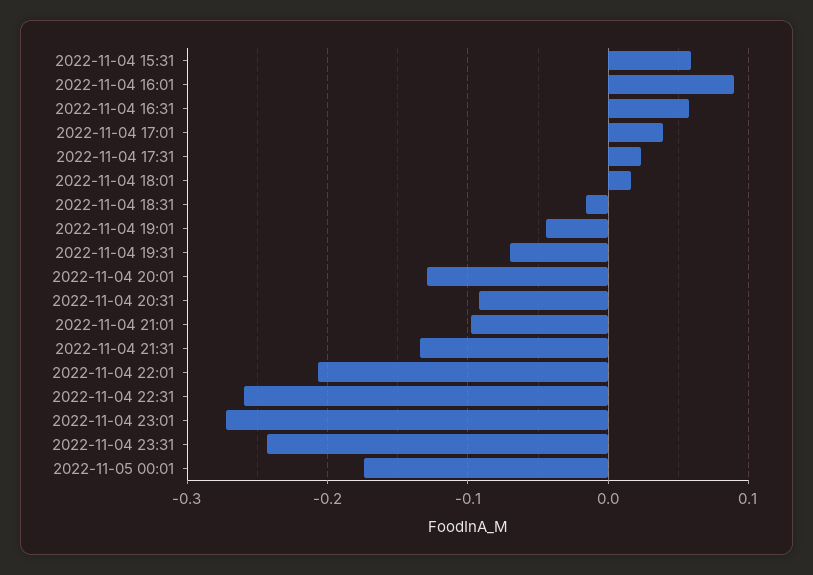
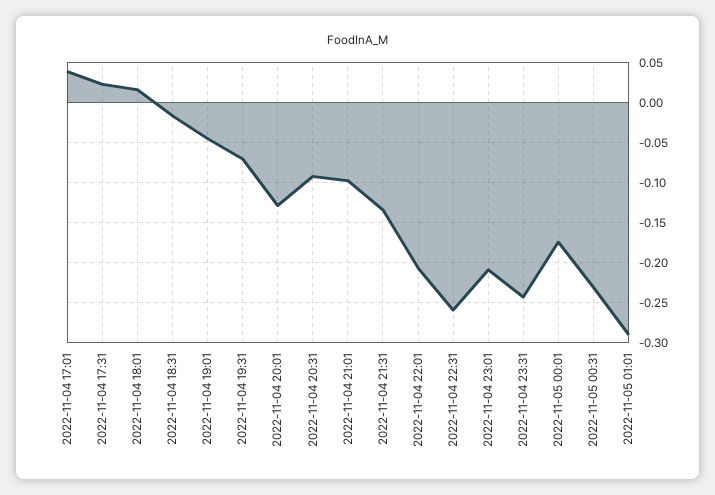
2022-11-04 15:31: 0.06 -> none
2022-11-04 16:01: 0.09 -> none
2022-11-04 16:31: 0.06 -> none
2022-11-04 23:01: -0.27 -> -0.21
2022-11-05 00:31: none -> -0.23
2022-11-05 01:01: none -> -0.29

